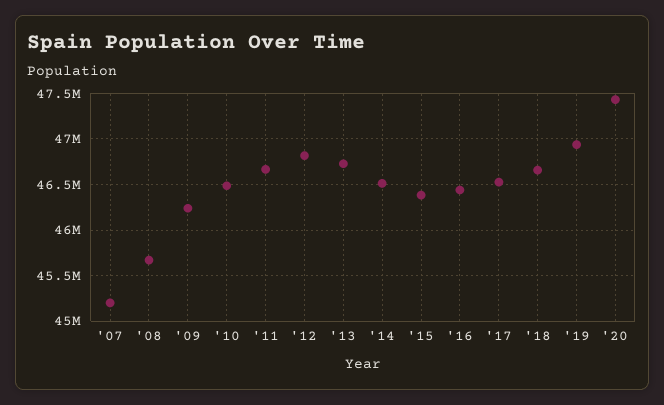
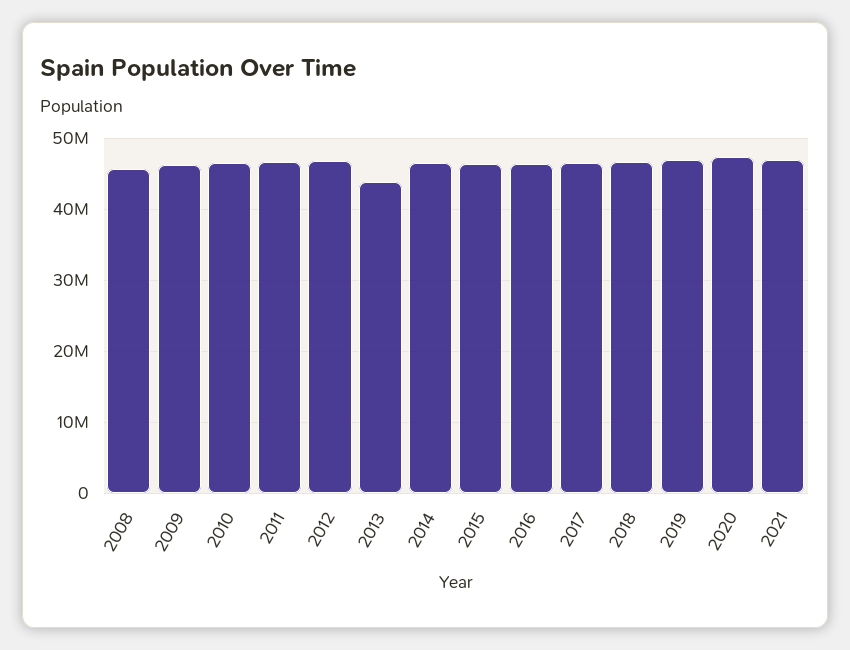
'07: 45200000 -> none
'13: 46700000 -> 44000000
2021: none -> 47000000

